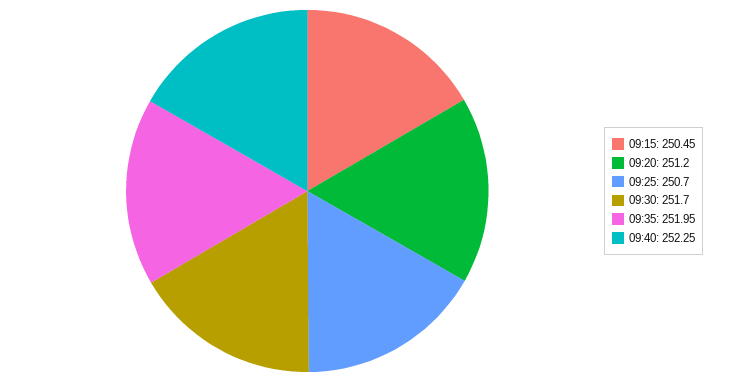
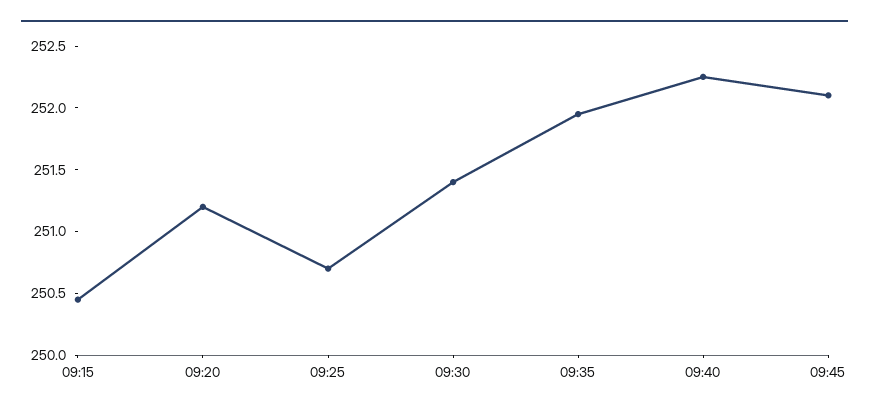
09:30: 251.7 -> 251.4
09:45: none -> 252.1

